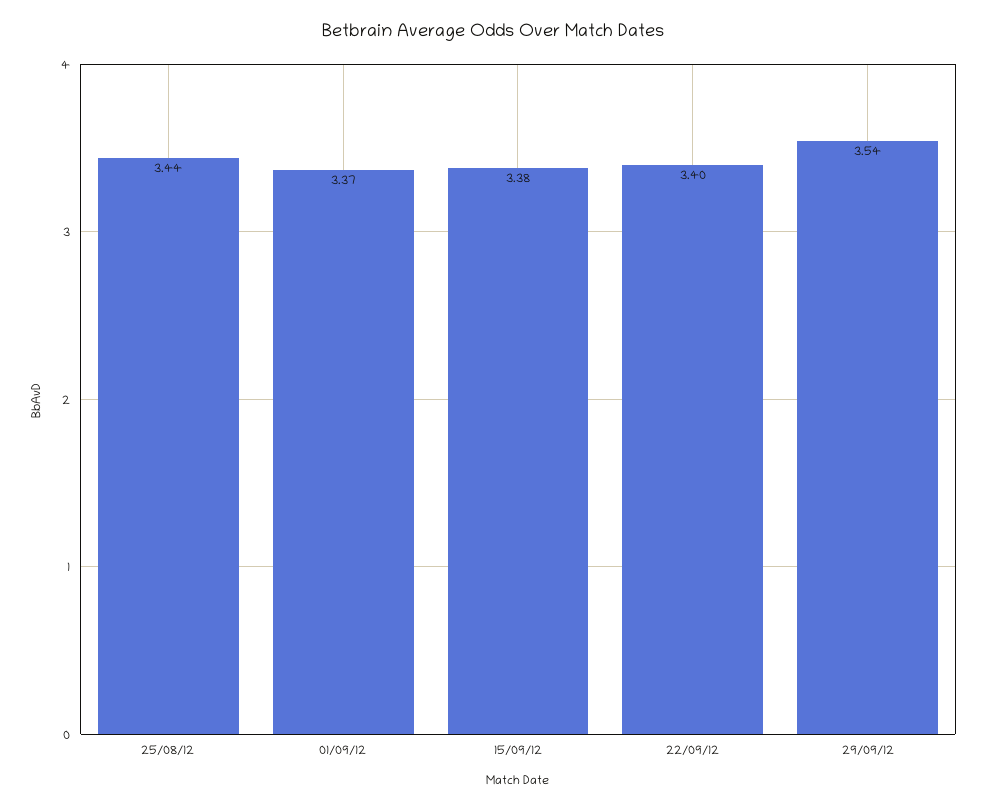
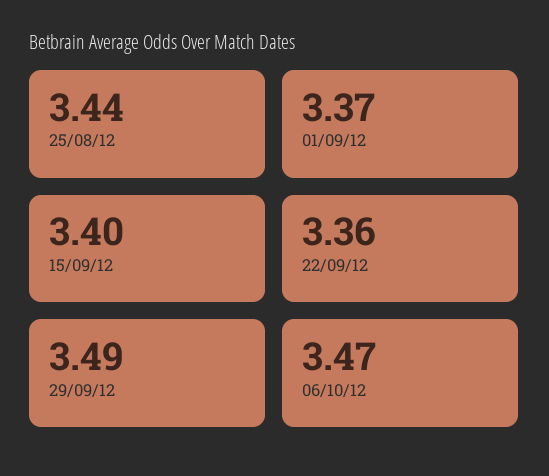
15/09/12: 3.38 -> 3.4
22/09/12: 3.4 -> 3.36
29/09/12: 3.54 -> 3.49
06/10/12: none -> 3.47

